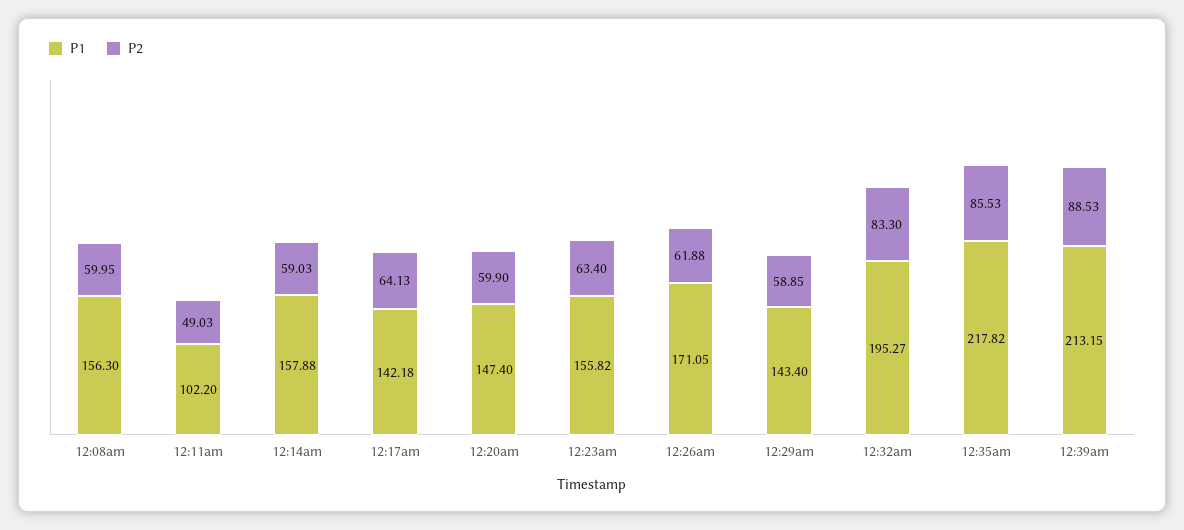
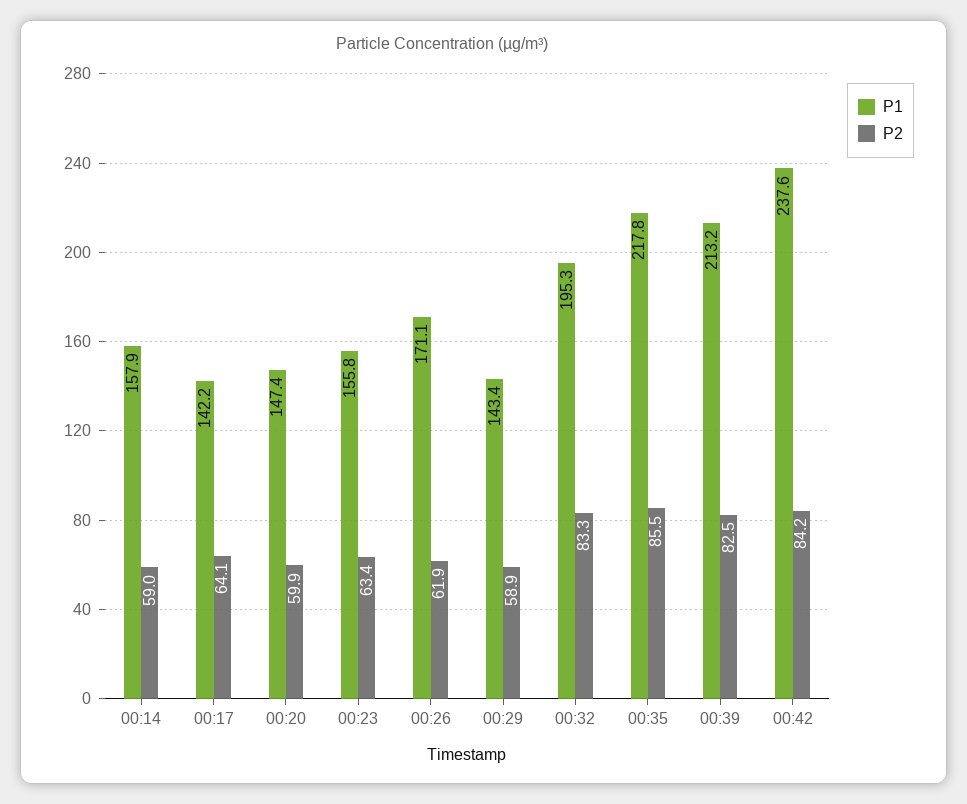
P1, 12:08am: 156.3 -> none
P2, 12:08am: 59.95 -> none
P1, 12:11am: 102.2 -> none
P2, 12:11am: 49.03 -> none
P2, 12:39am: 88.53 -> 82.5
P1, 00:42: none -> 237.6
P2, 00:42: none -> 84.2

